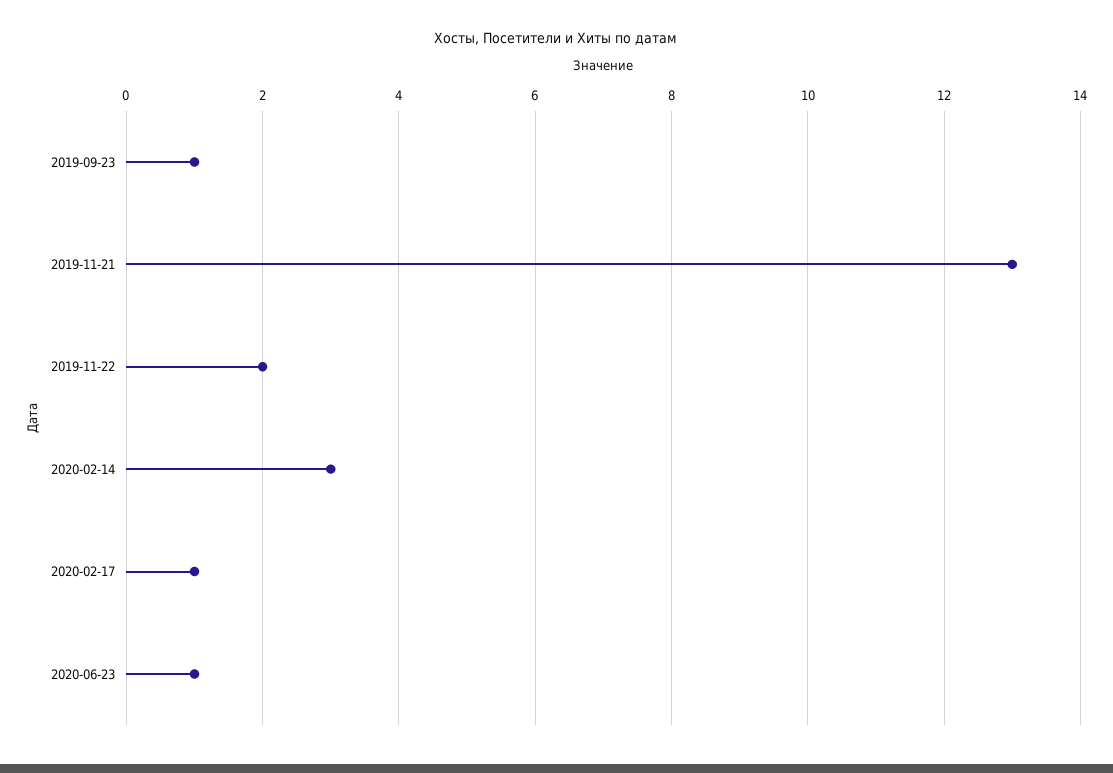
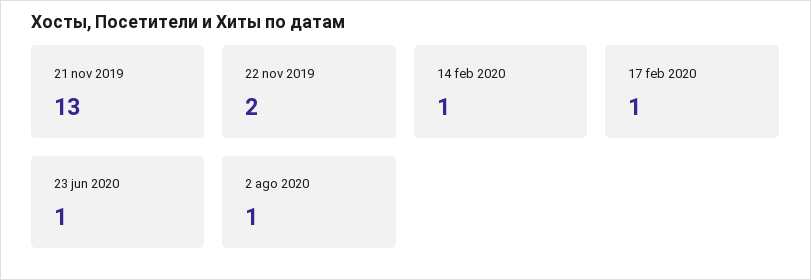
2019-09-23: 1 -> none
2020-02-14: 3 -> 1
2 ago 2020: none -> 1

